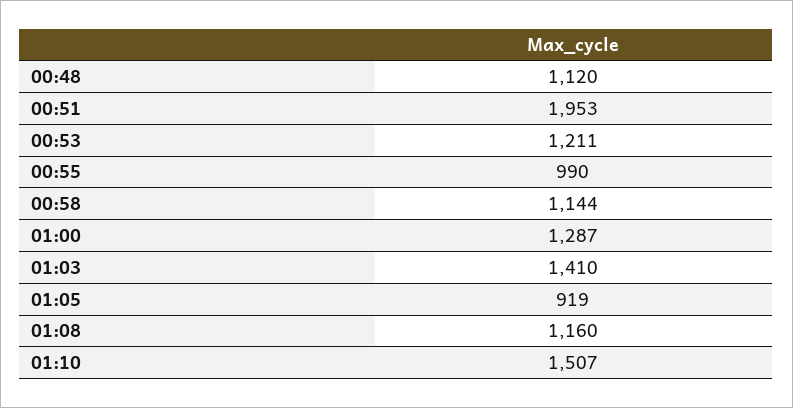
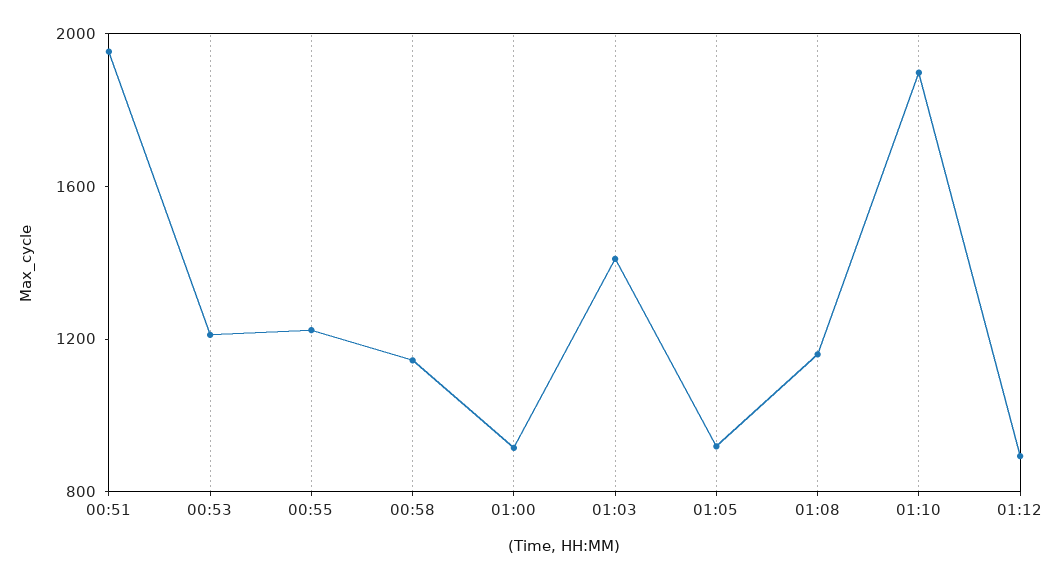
00:48: 1120 -> none
00:55: 990 -> 1200
01:00: 1287 -> 900
01:10: 1507 -> 1900
01:12: none -> 900

